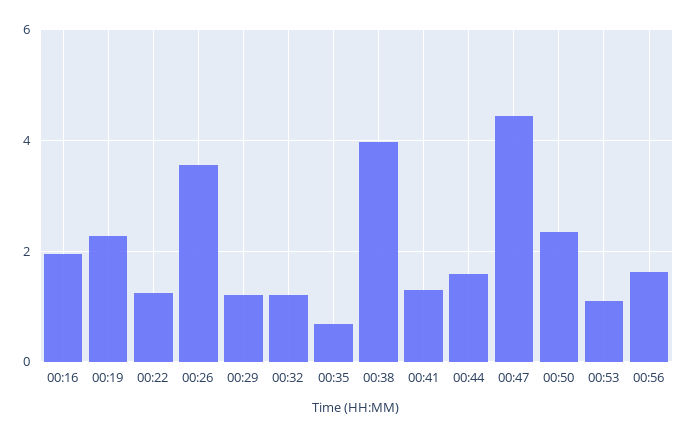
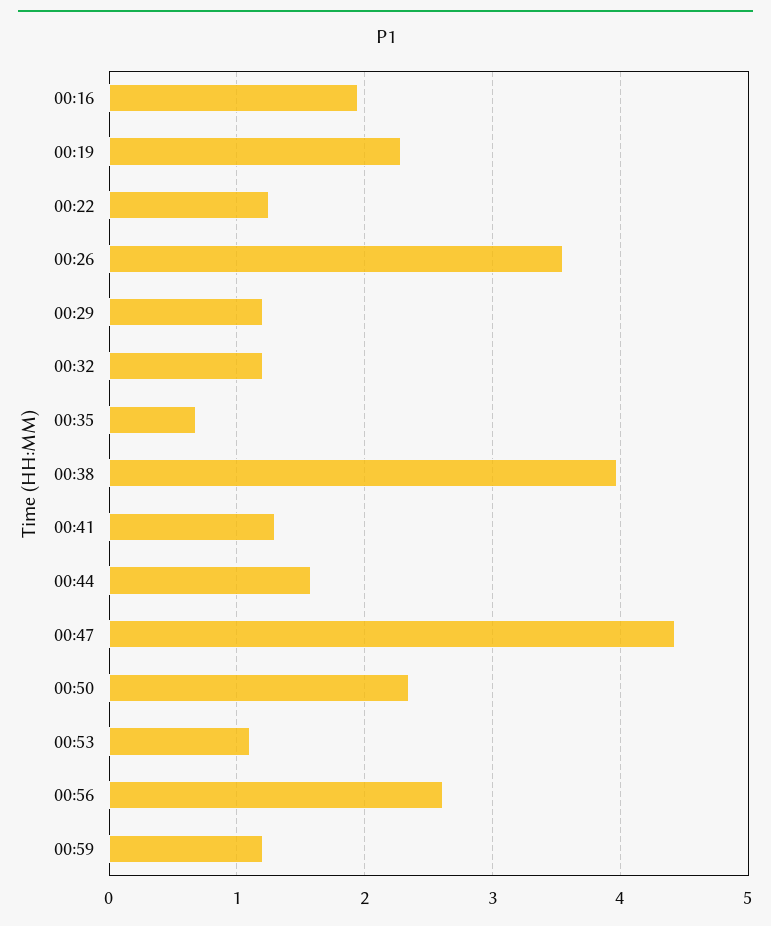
00:56: 1.6 -> 2.6
00:59: none -> 1.2

